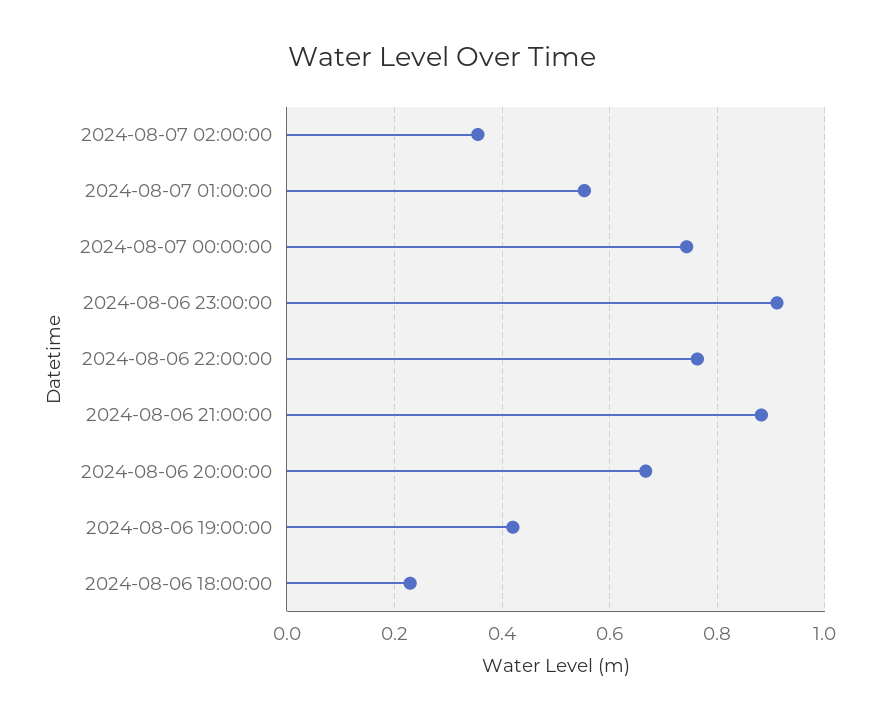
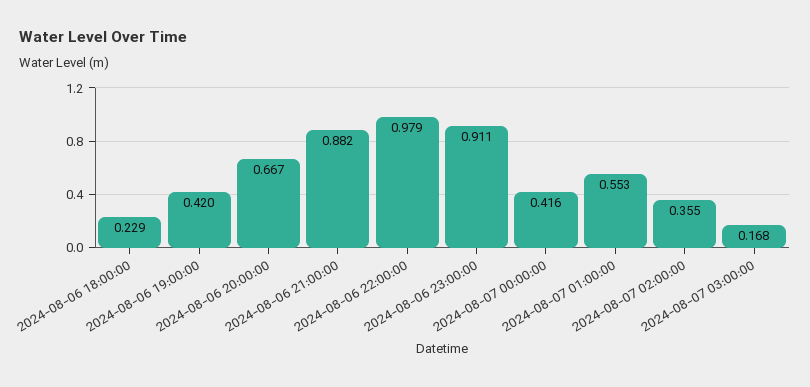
2024-08-07 00:00:00: 0.74 -> 0.416
2024-08-06 22:00:00: 0.76 -> 0.979
2024-08-07 03:00:00: none -> 0.168

